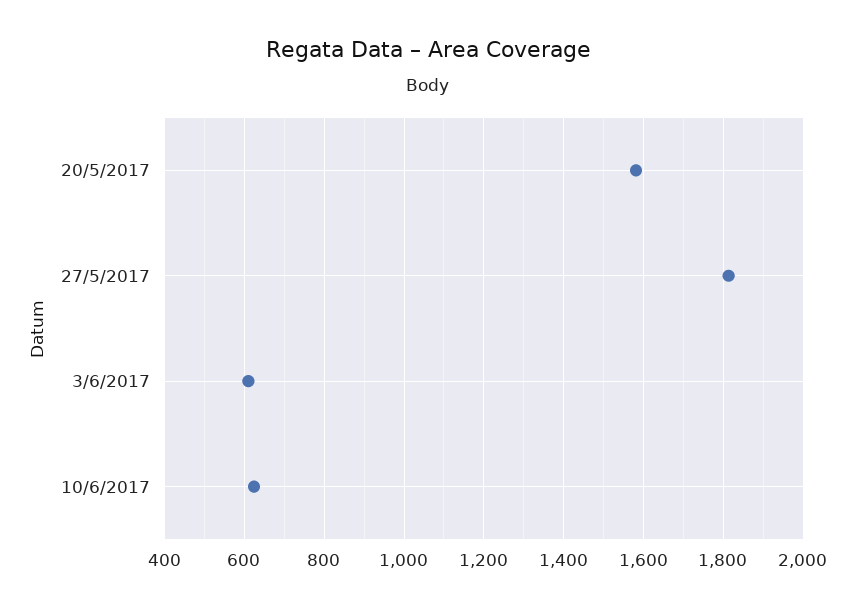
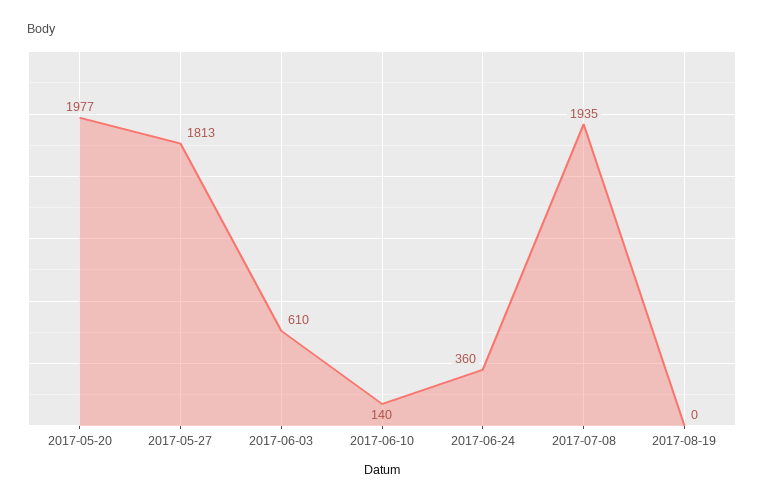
20/5/2017: 1580 -> 1977
10/6/2017: 620 -> 140
2017-06-24: none -> 360
2017-07-08: none -> 1935
2017-08-19: none -> 0

